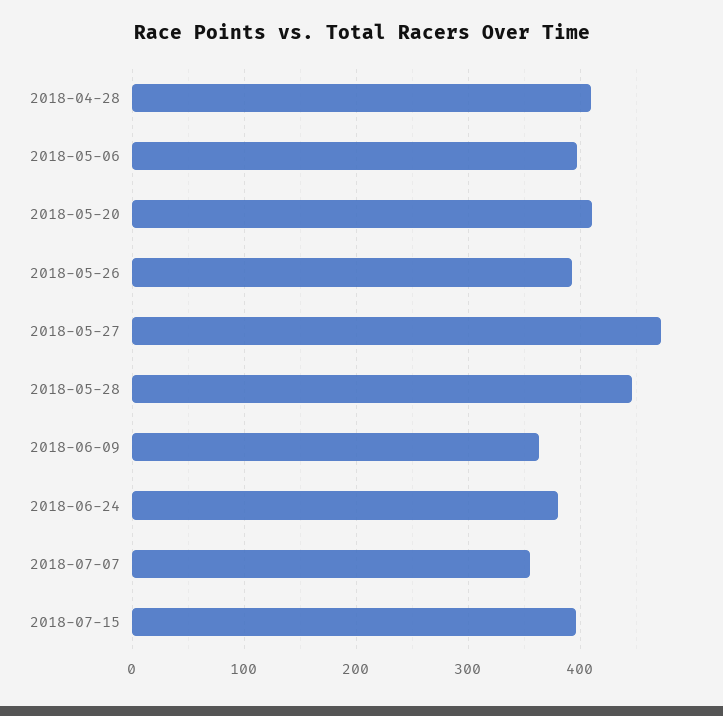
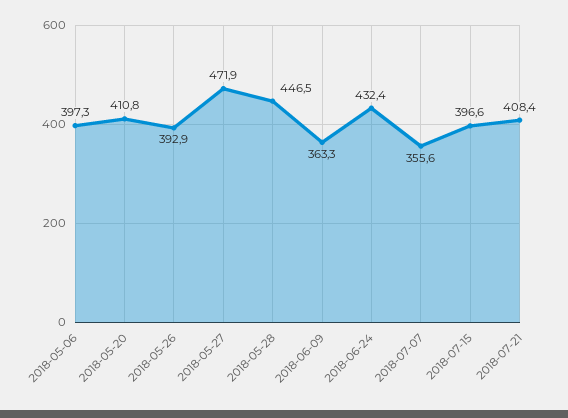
2018-04-28: 410 -> none
2018-06-24: 380 -> 432.4
2018-07-21: none -> 408.4

